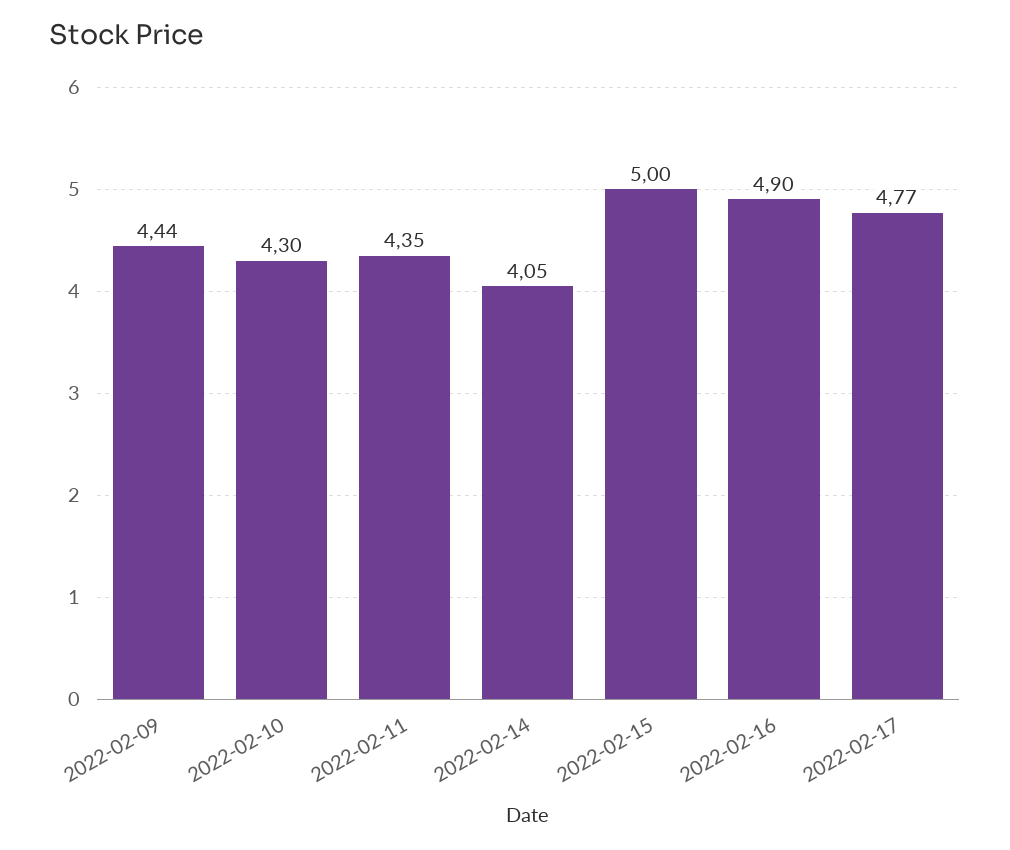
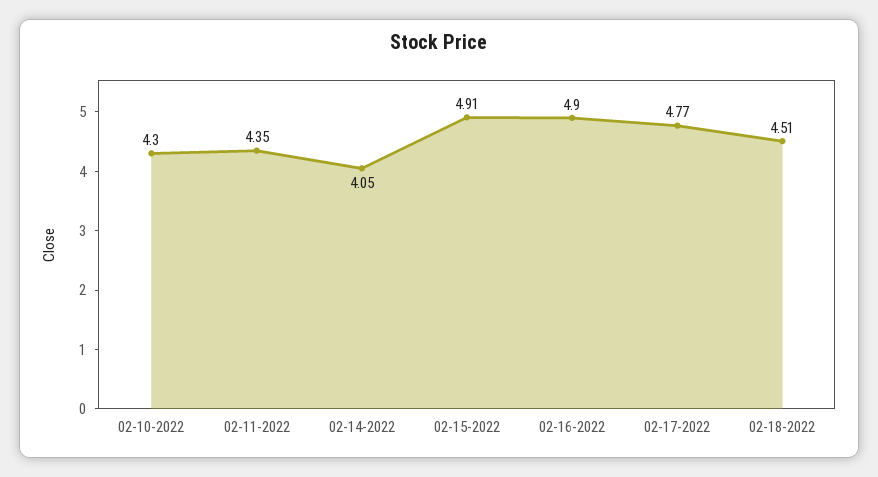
2022-02-09: 4.44 -> none
2022-02-15: 5 -> 4.91
02-18-2022: none -> 4.51

